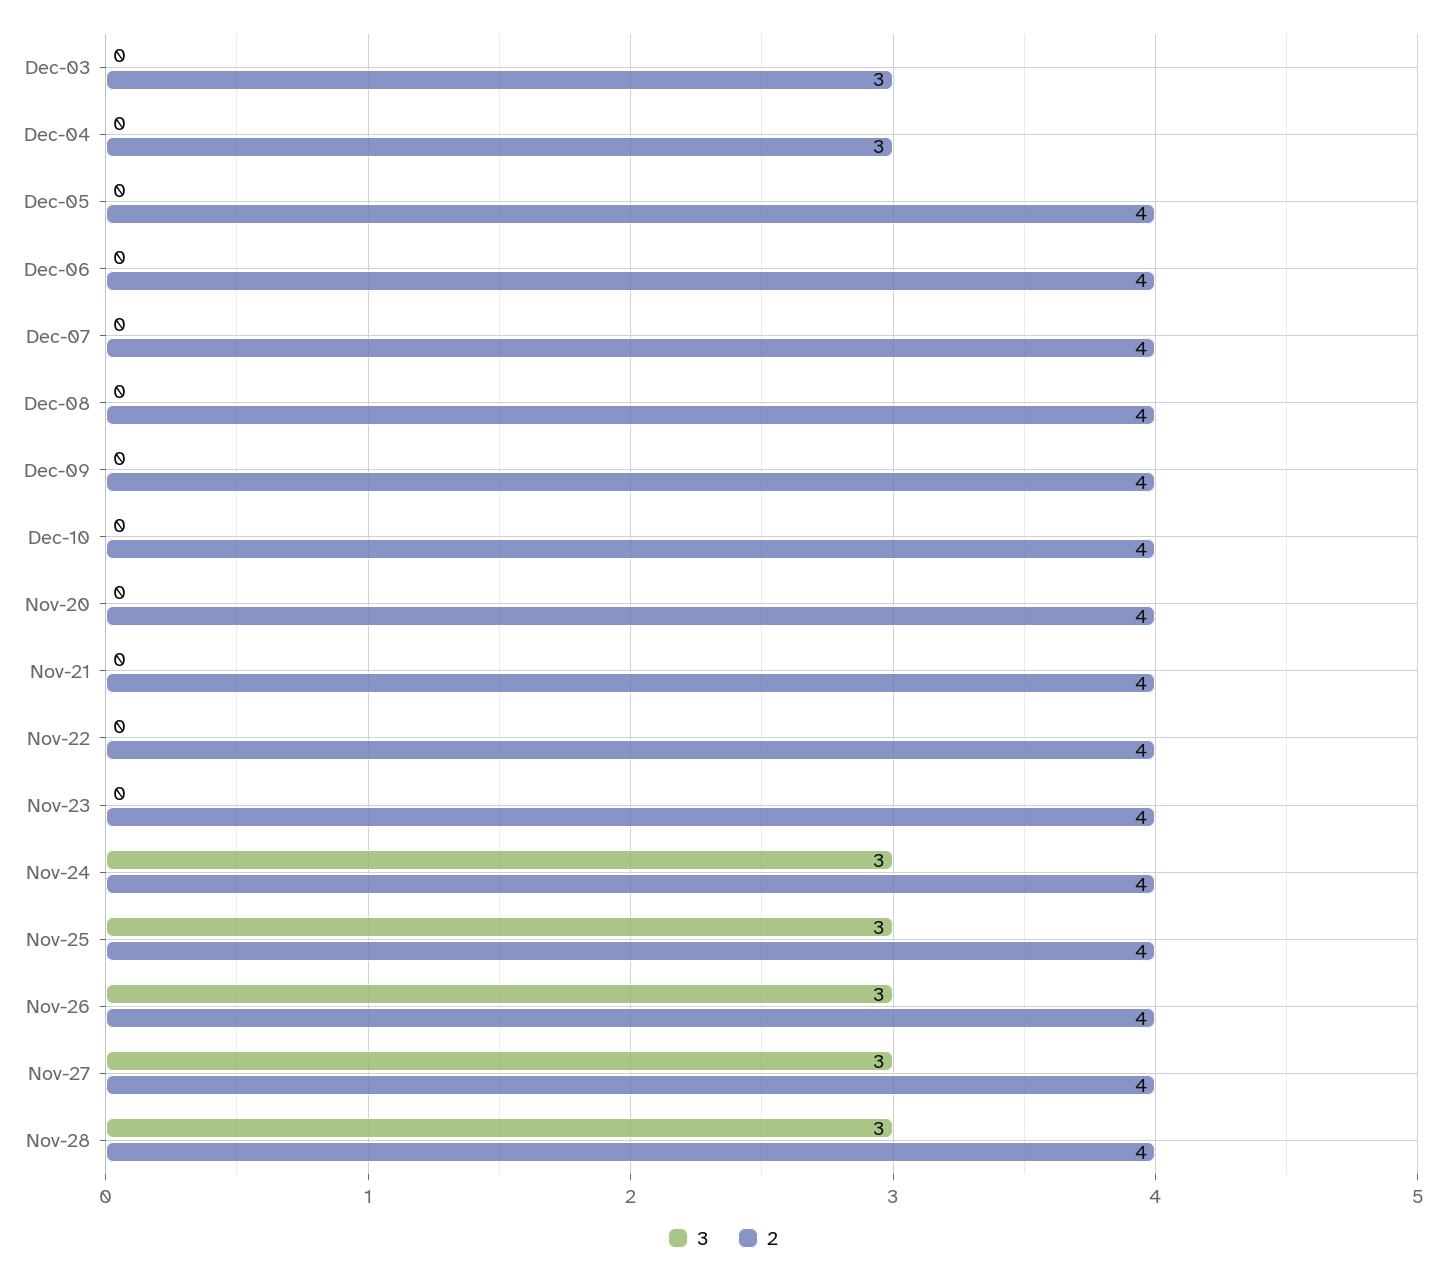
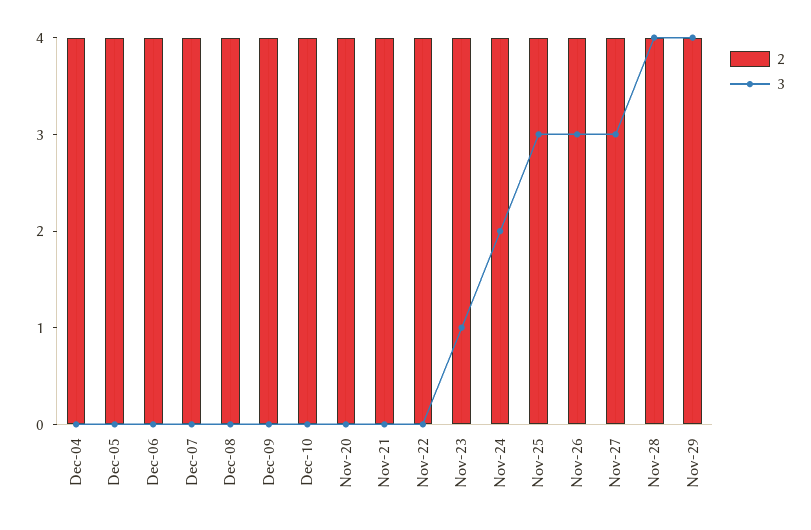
3, Dec-03: 0 -> none
2, Dec-03: 3 -> none
2, Dec-04: 3 -> 4
3, Nov-23: 0 -> 1
3, Nov-24: 3 -> 2
3, Nov-28: 3 -> 4
2, Nov-29: none -> 4
3, Nov-29: none -> 4

